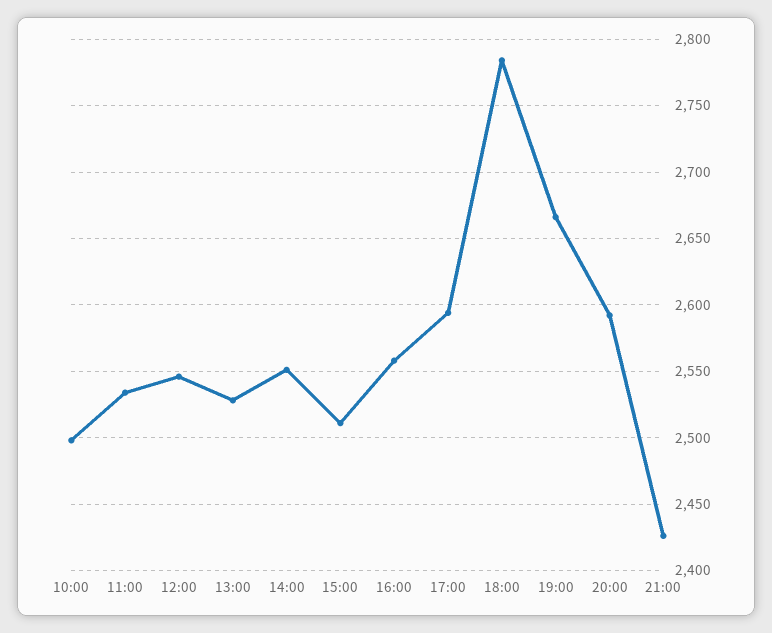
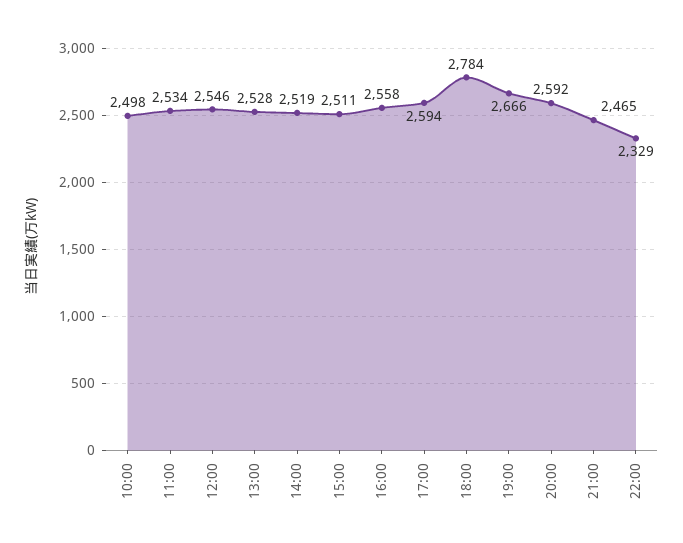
14:00: 2550 -> 2519
21:00: 2425 -> 2465
22:00: none -> 2329

